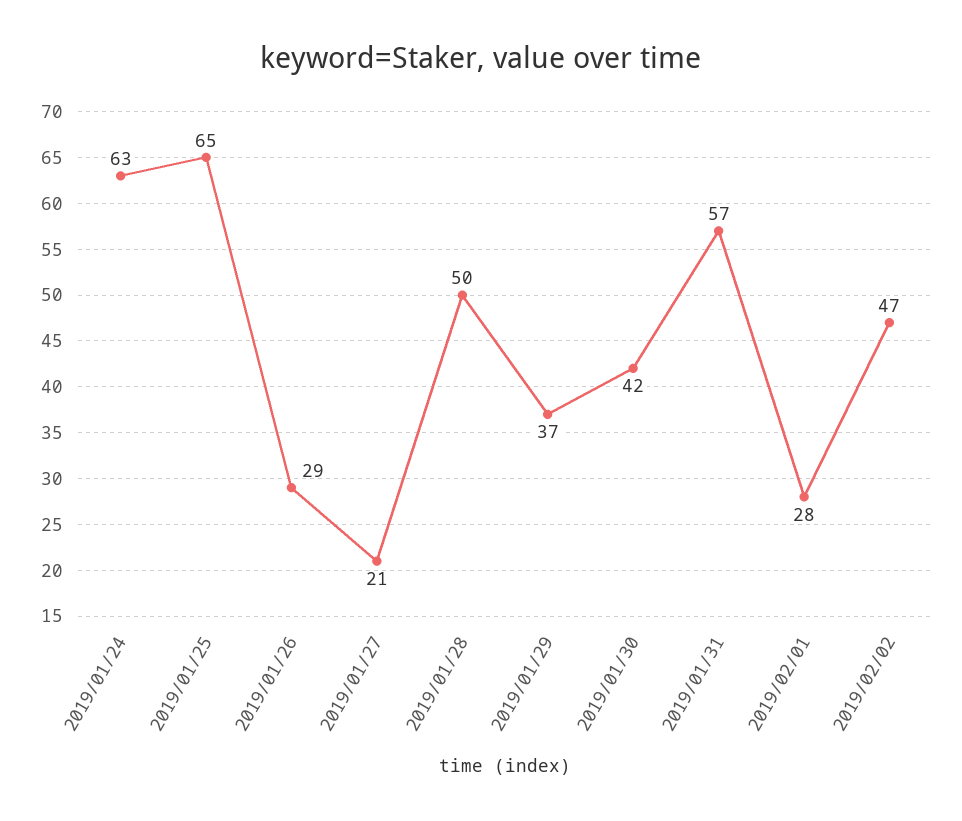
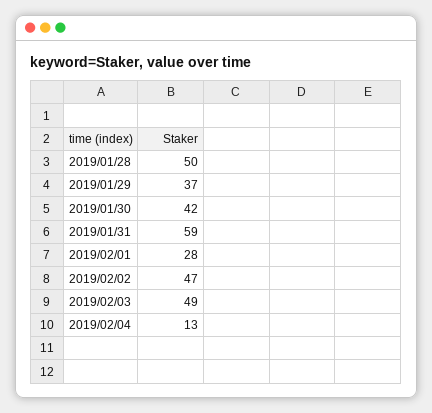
2019/01/24: 63 -> none
2019/01/25: 65 -> none
2019/01/26: 29 -> none
2019/01/27: 21 -> none
2019/01/31: 57 -> 59
2019/02/03: none -> 49
2019/02/04: none -> 13

